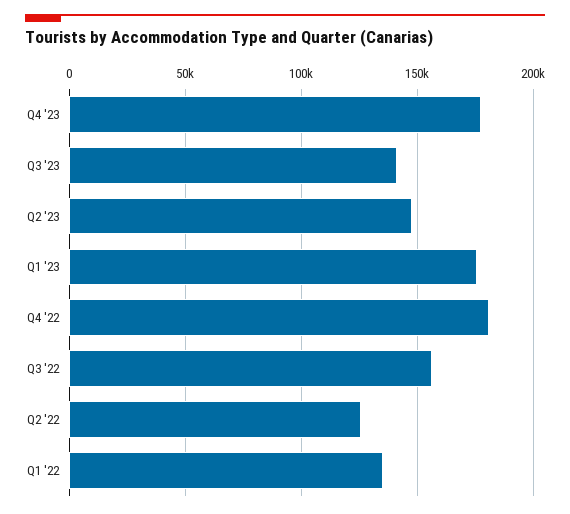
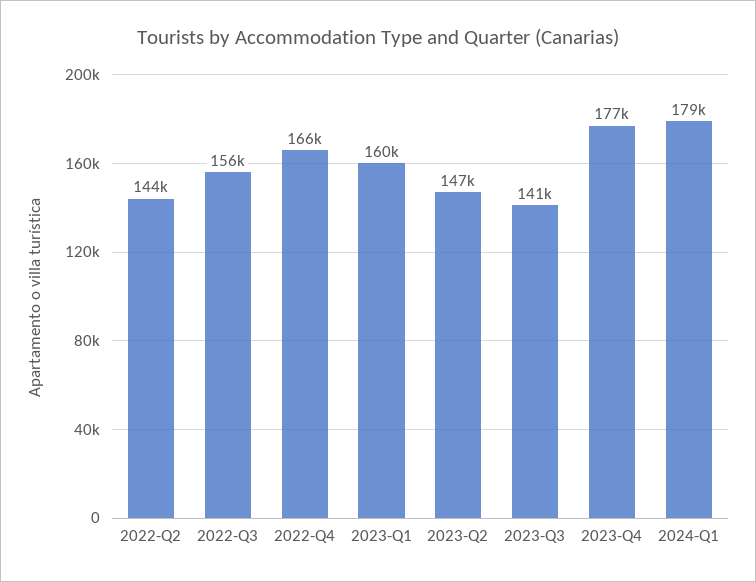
Q1 '23: 175000 -> 160000
Q4 '22: 180000 -> 166000
Q2 '22: 125000 -> 144000
Q1 '22: 135000 -> none
2024-Q1: none -> 179000

